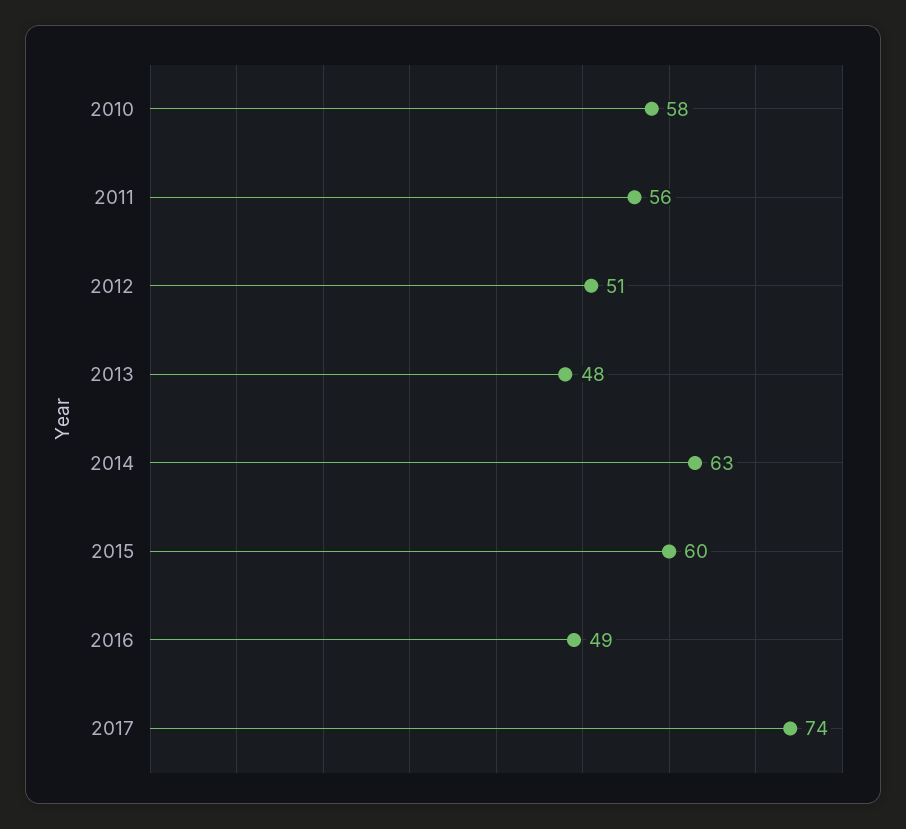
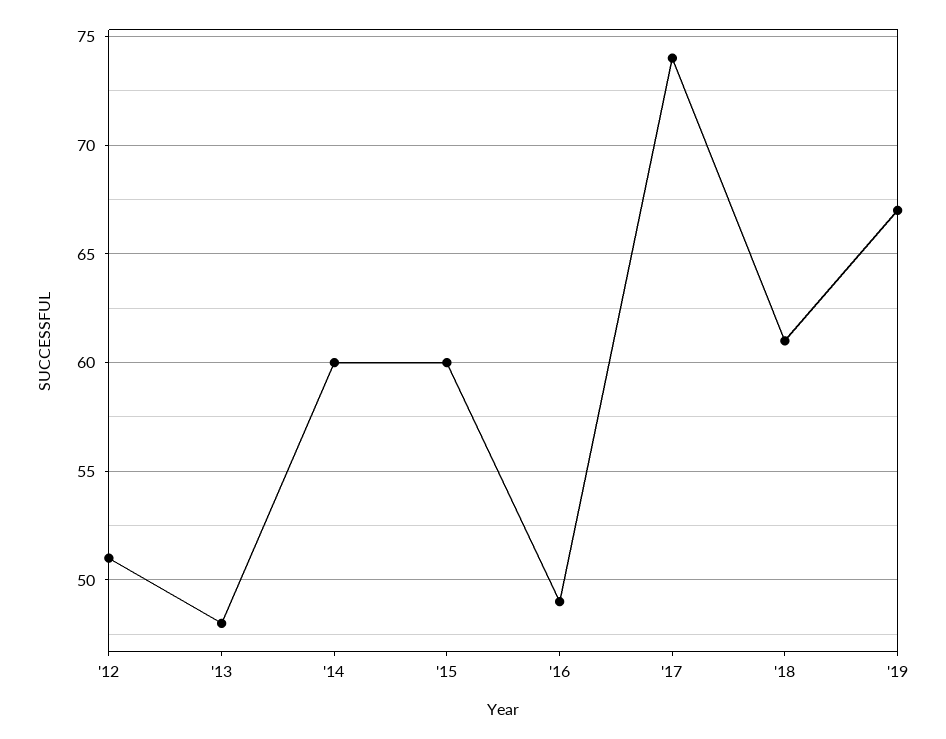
2010: 58 -> none
2011: 56 -> none
2014: 63 -> 60
'18: none -> 61
'19: none -> 67

